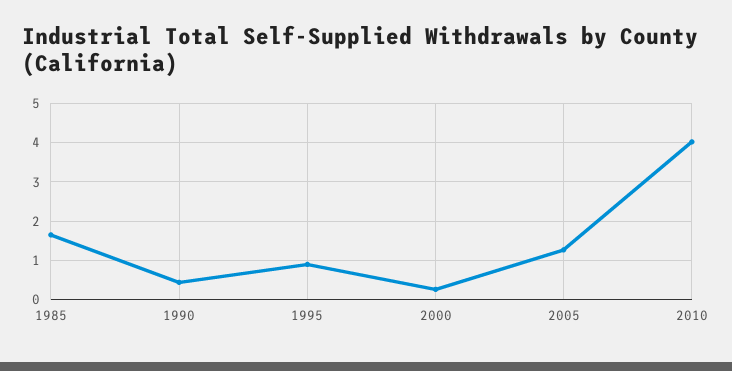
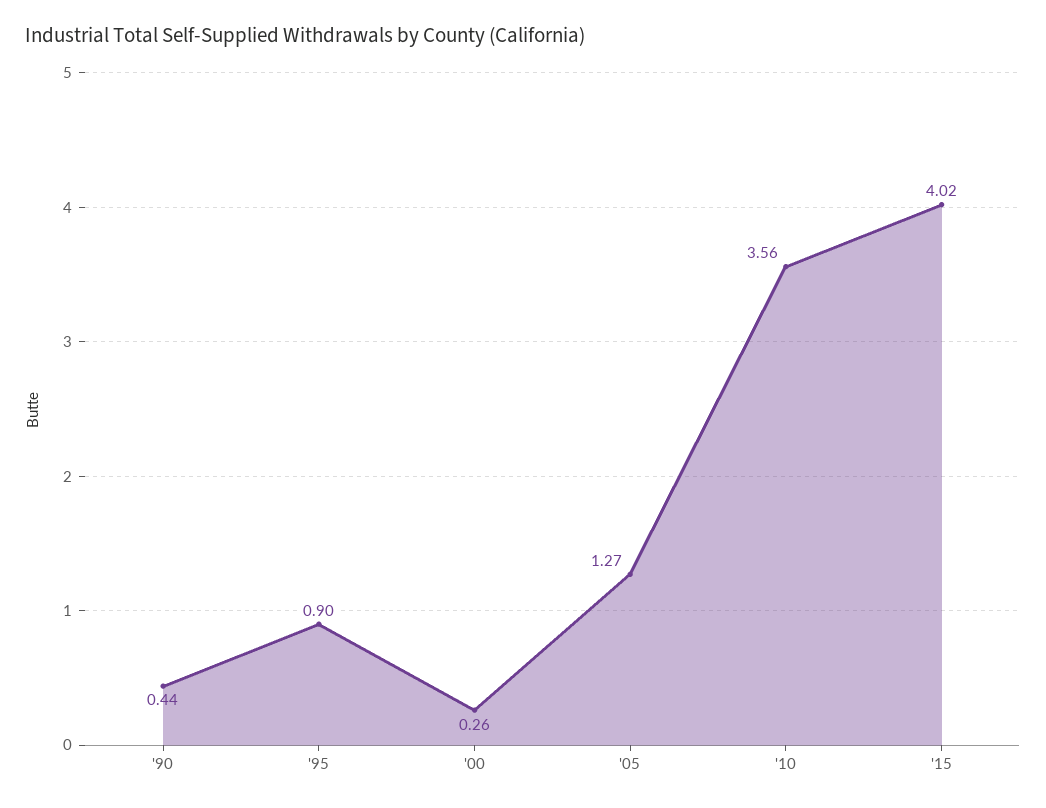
1985: 1.6 -> none
2010: 4 -> 3.56
'15: none -> 4.02

